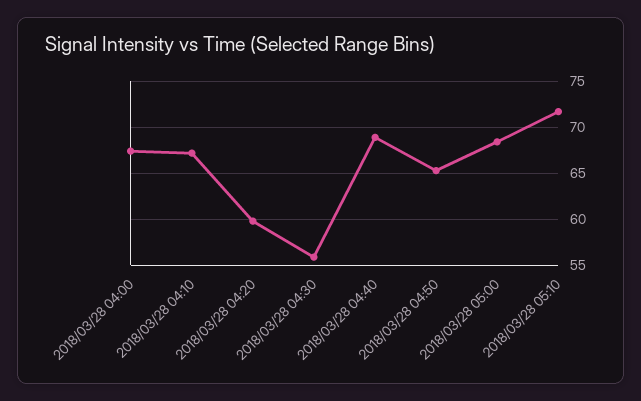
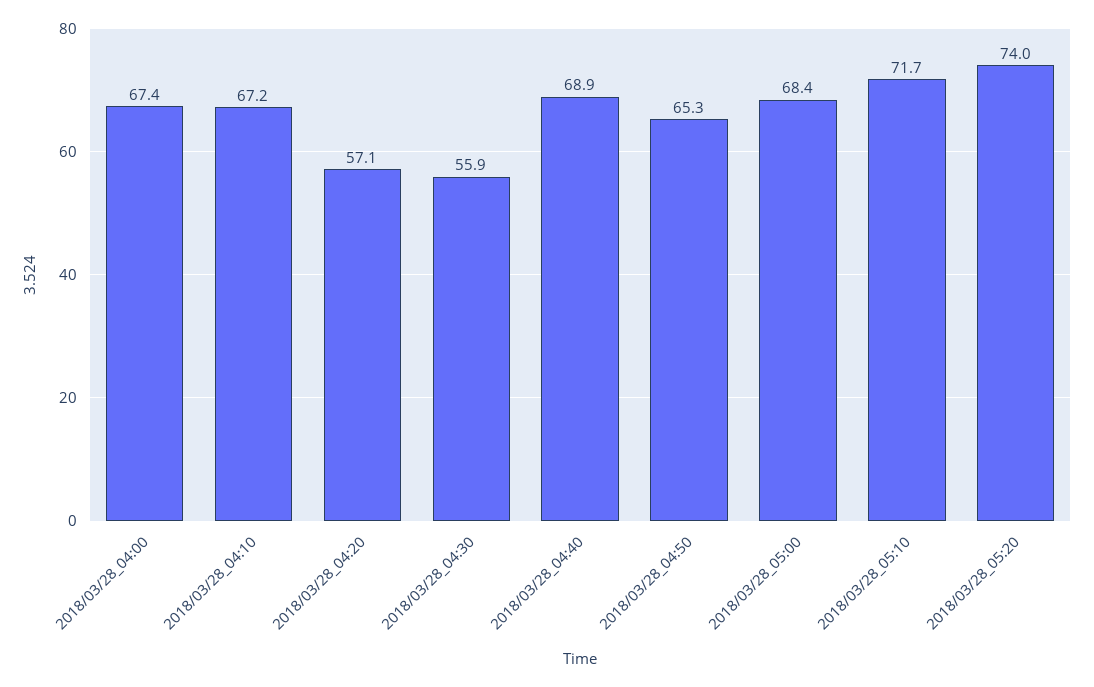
2018/03/28 04:20: 60 -> 57.1
2018/03/28_05:20: none -> 74

